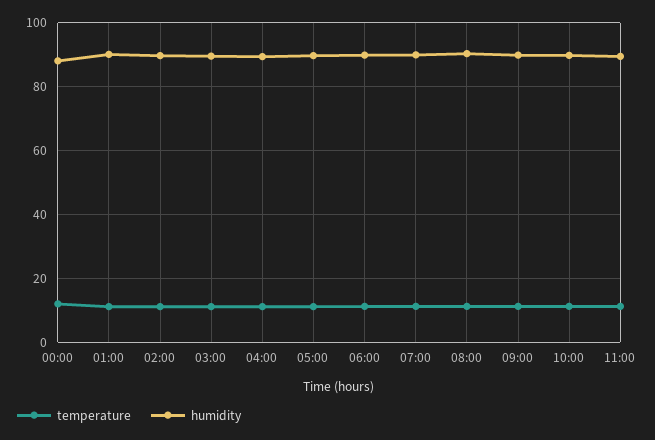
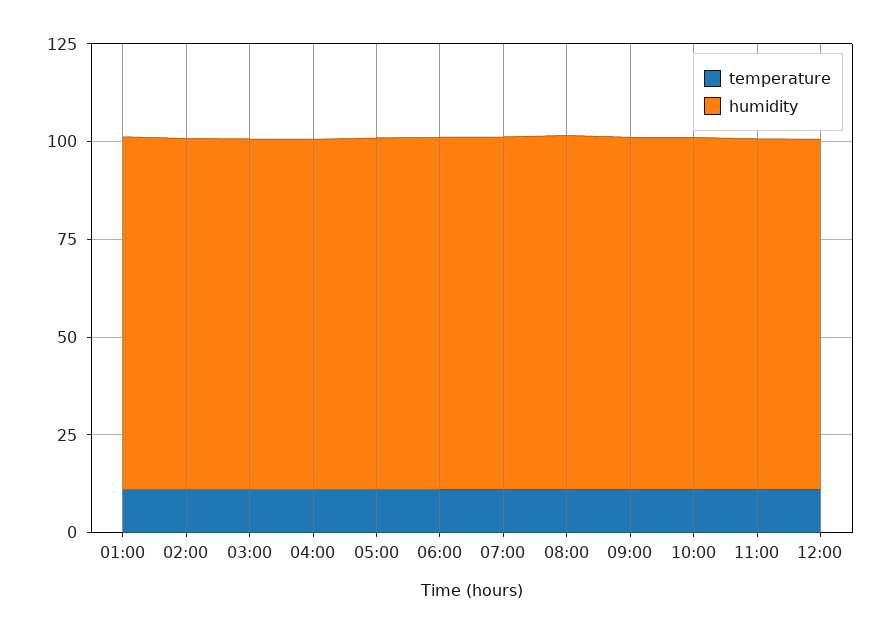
temperature, 00:00: 12 -> none
humidity, 00:00: 88 -> none
temperature, 12:00: none -> 10
humidity, 12:00: none -> 90

